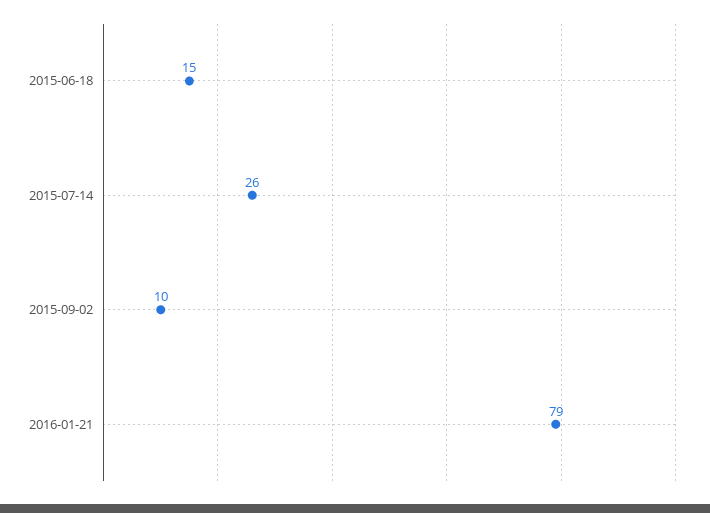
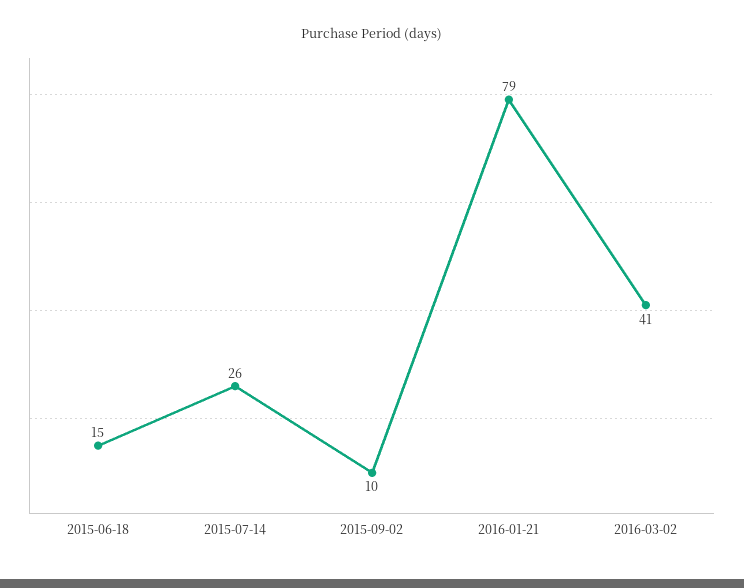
2016-03-02: none -> 41

